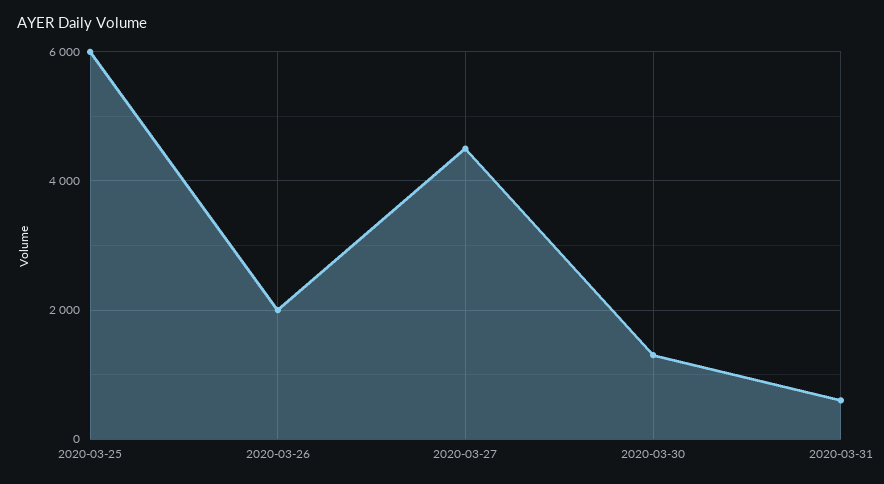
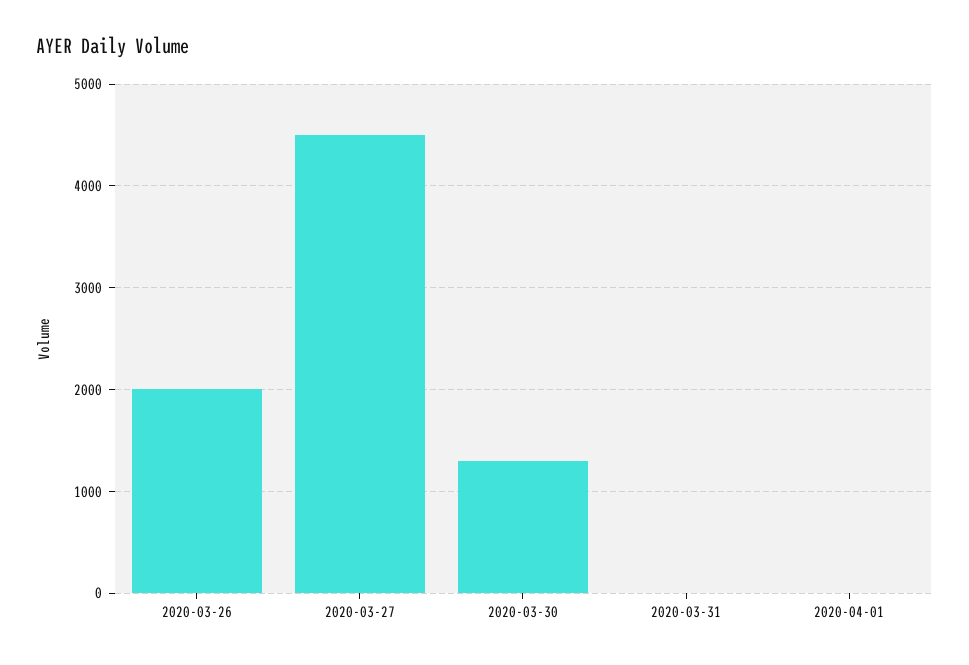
2020-03-25: 6000 -> none
2020-03-31: 600 -> 0
2020-04-01: none -> 0

